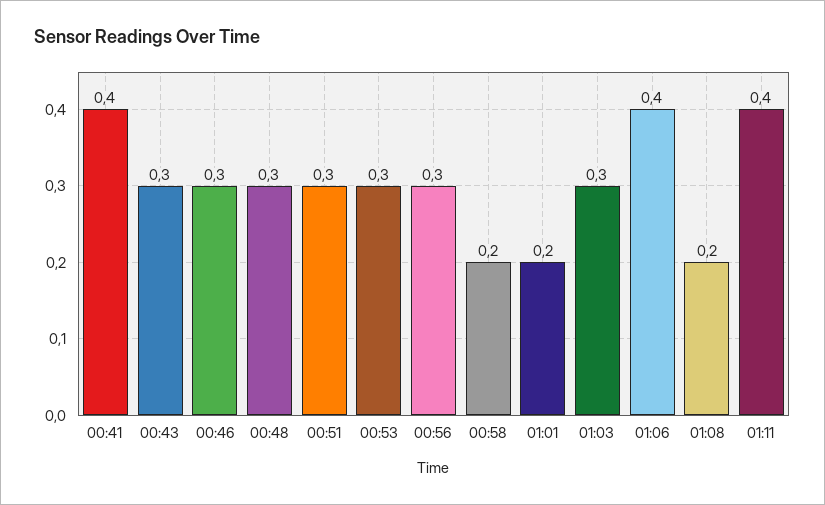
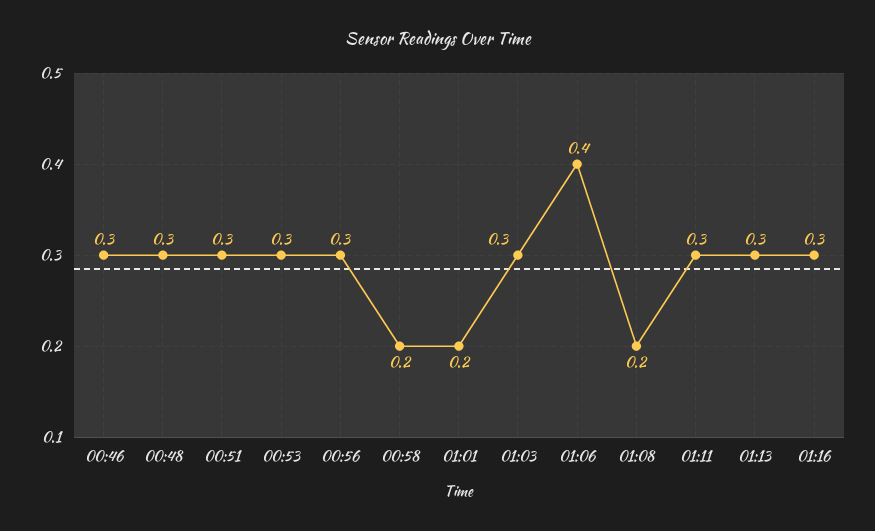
00:41: 0.4 -> none
00:43: 0.3 -> none
01:11: 0.4 -> 0.3
01:13: none -> 0.3
01:16: none -> 0.3

